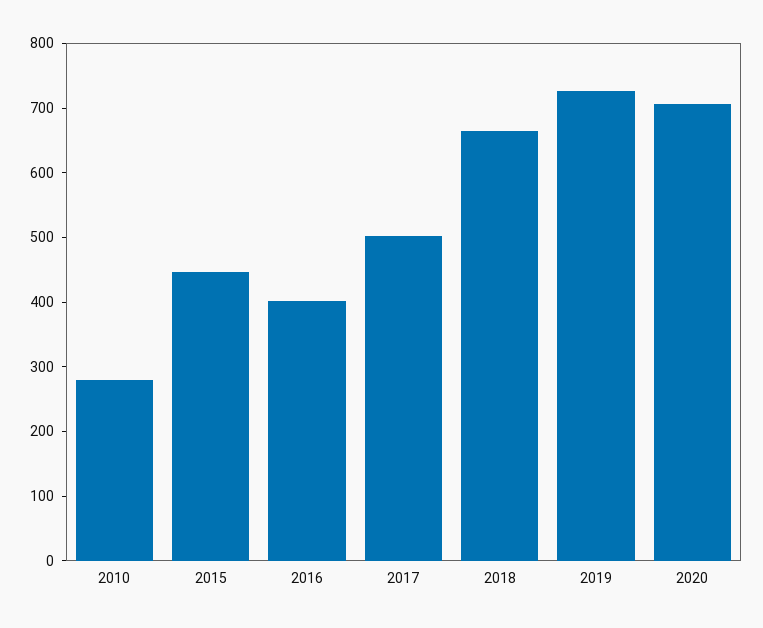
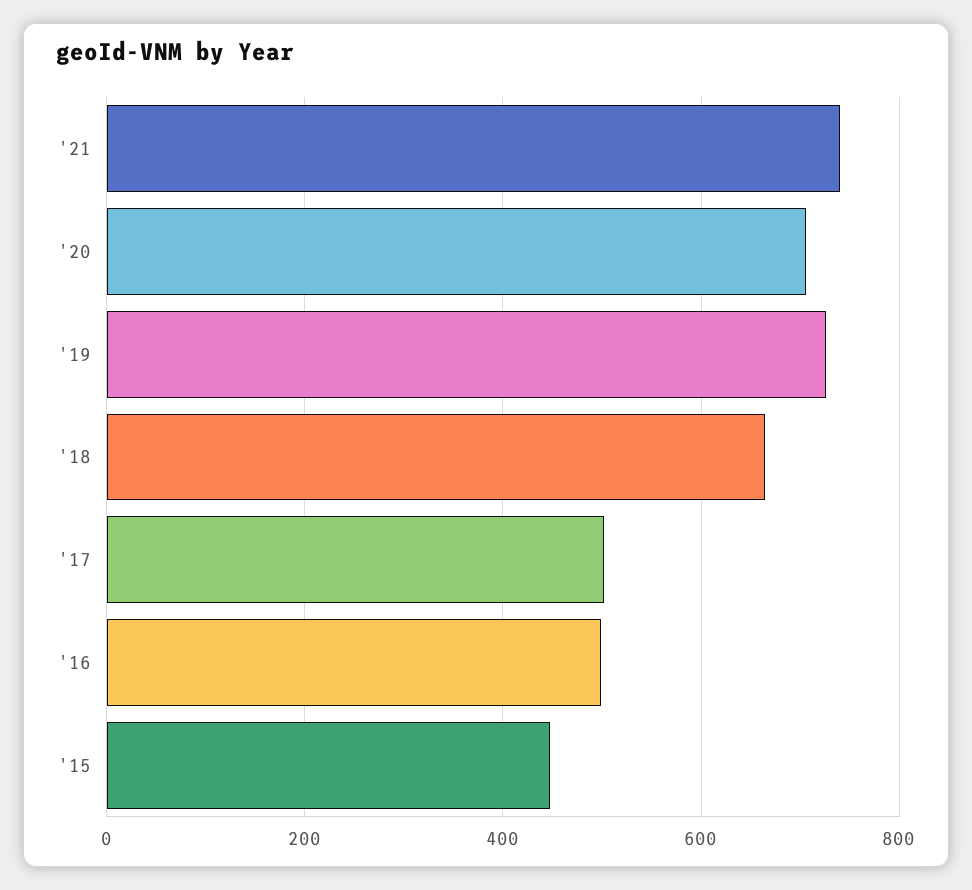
2010: 280 -> none
2016: 400 -> 500
'21: none -> 740

